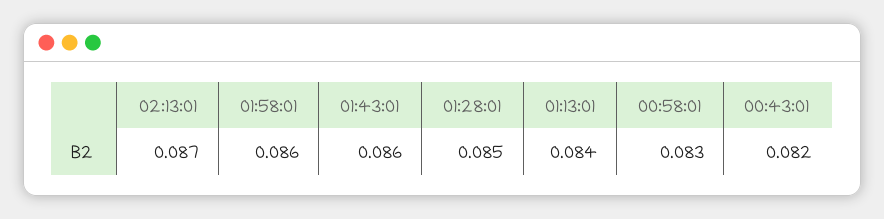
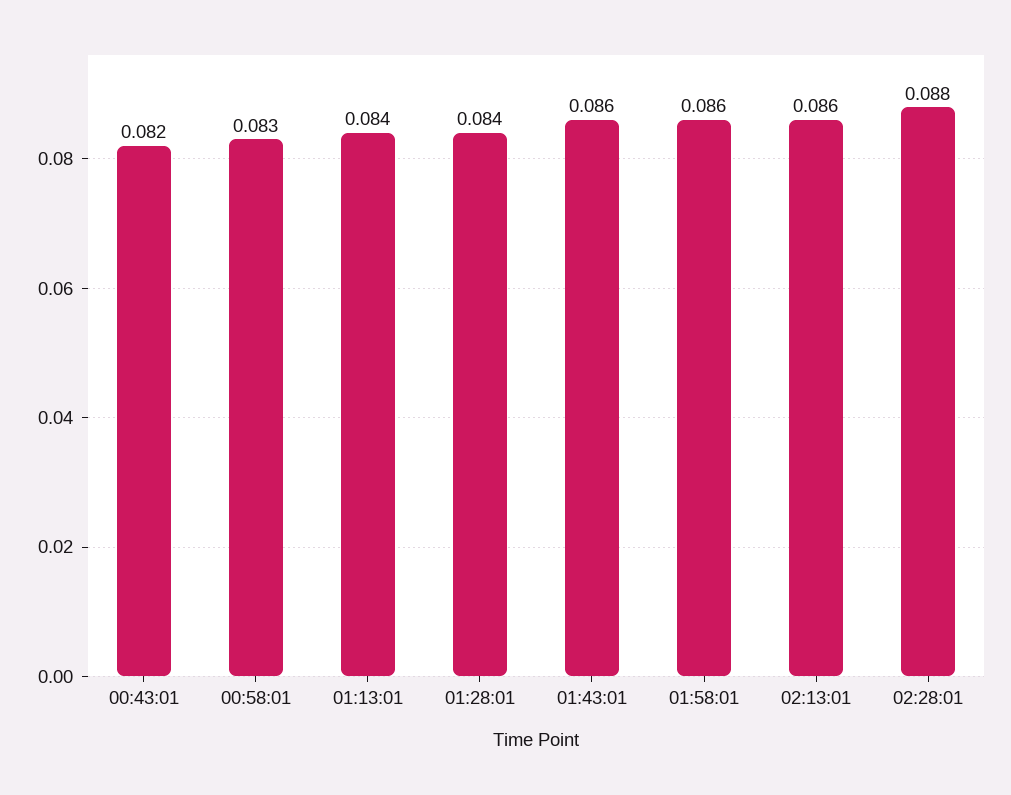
02:13:01: 0.087 -> 0.086
01:28:01: 0.085 -> 0.084
02:28:01: none -> 0.088

